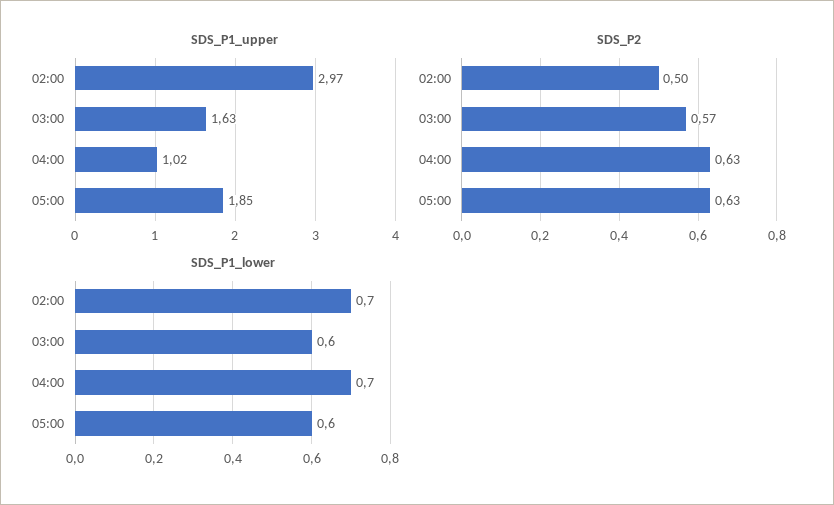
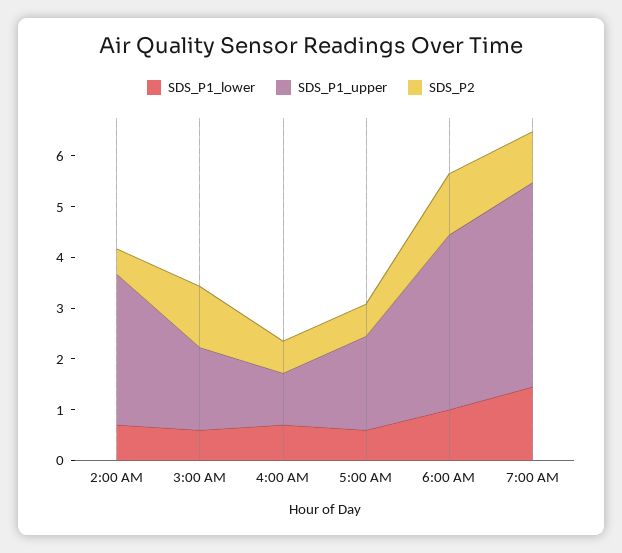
SDS_P2, 03:00: 0.57 -> 1.2
SDS_P1_lower, 6:00 AM: none -> 1
SDS_P1_upper, 6:00 AM: none -> 3.4
SDS_P2, 6:00 AM: none -> 1.2
SDS_P1_lower, 7:00 AM: none -> 1.4
SDS_P1_upper, 7:00 AM: none -> 4
SDS_P2, 7:00 AM: none -> 1

